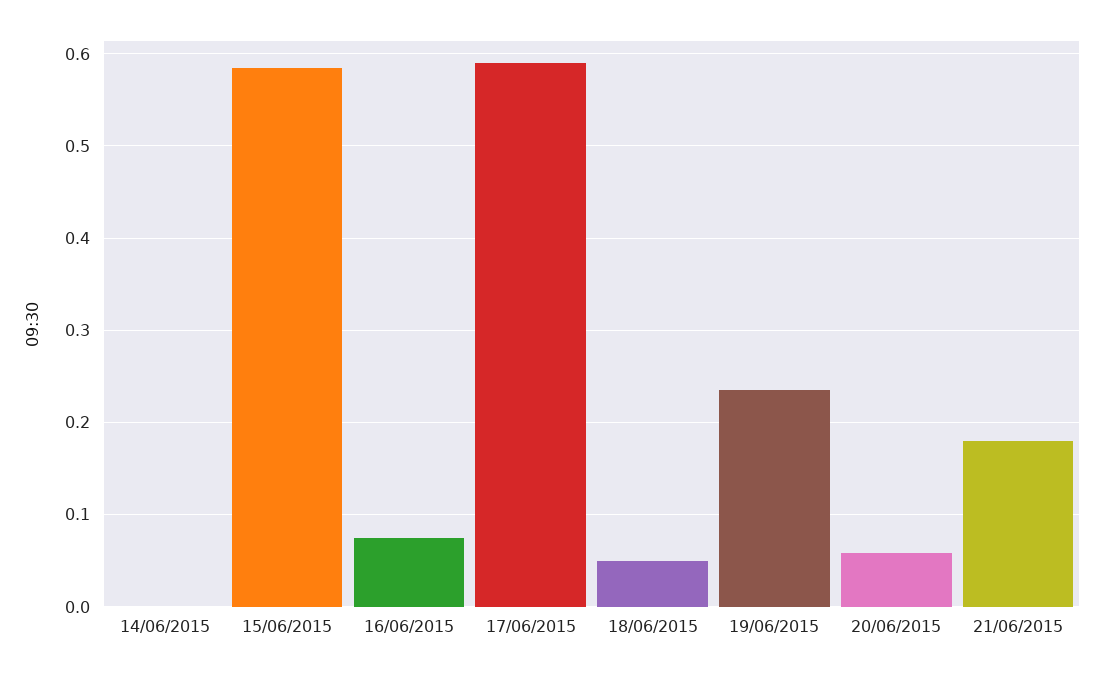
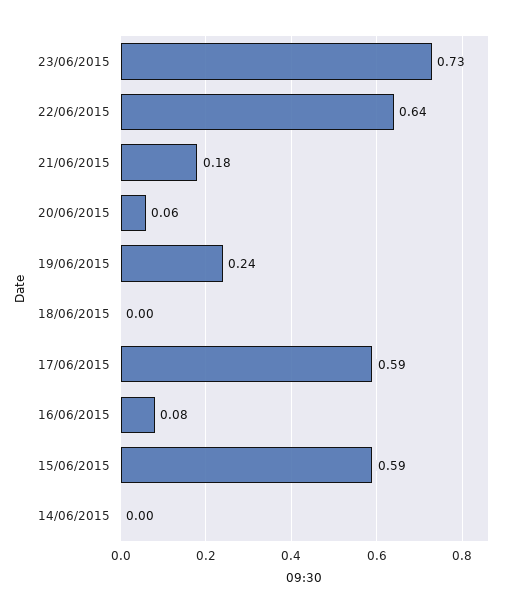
18/06/2015: 0.05 -> 0
23/06/2015: none -> 0.73
22/06/2015: none -> 0.64

